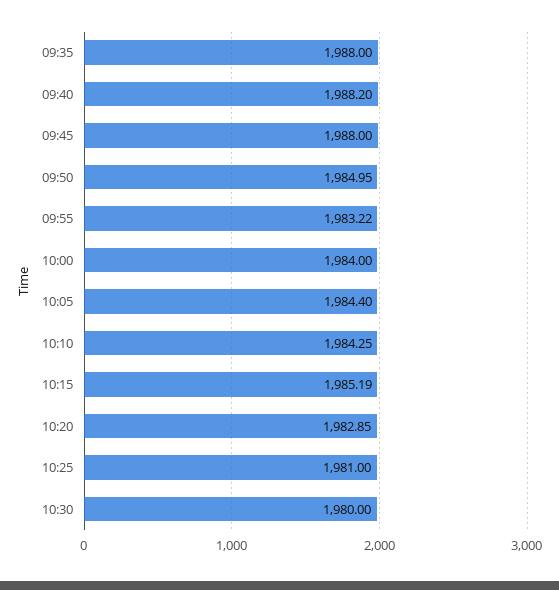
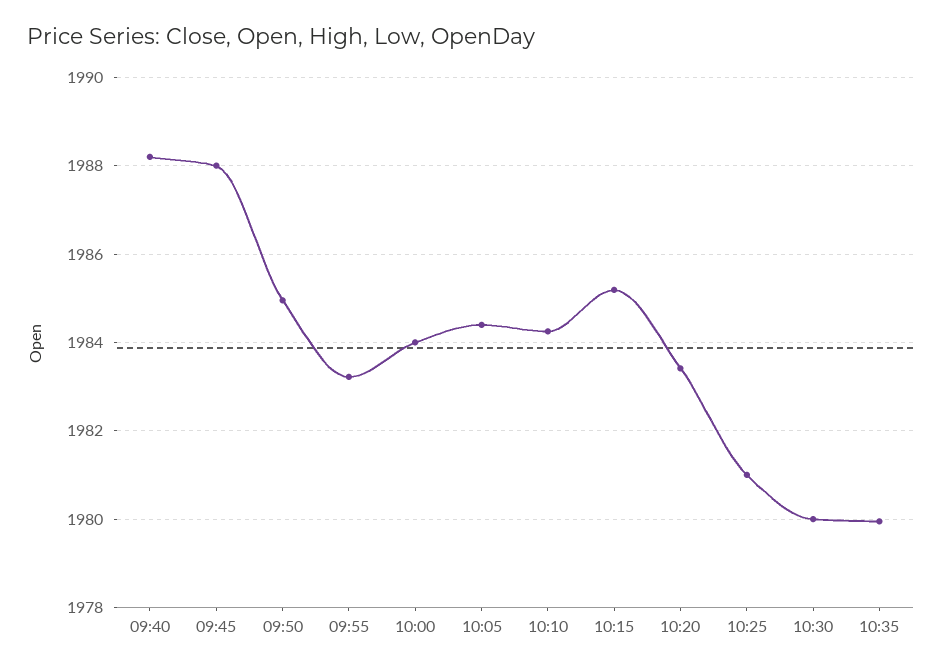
09:35: 1988 -> none
10:20: 1982.85 -> 1983.4
10:35: none -> 1980

